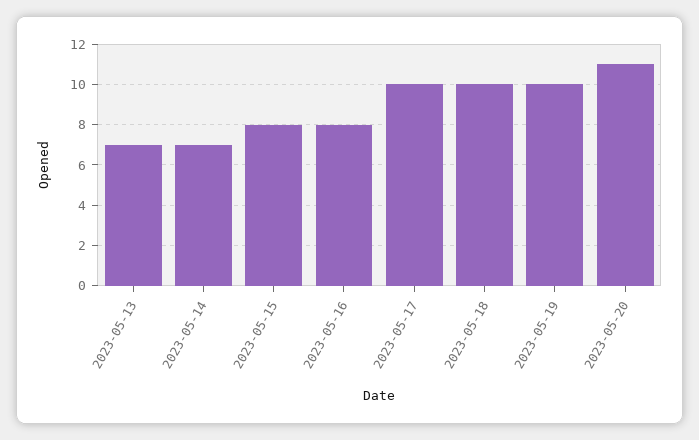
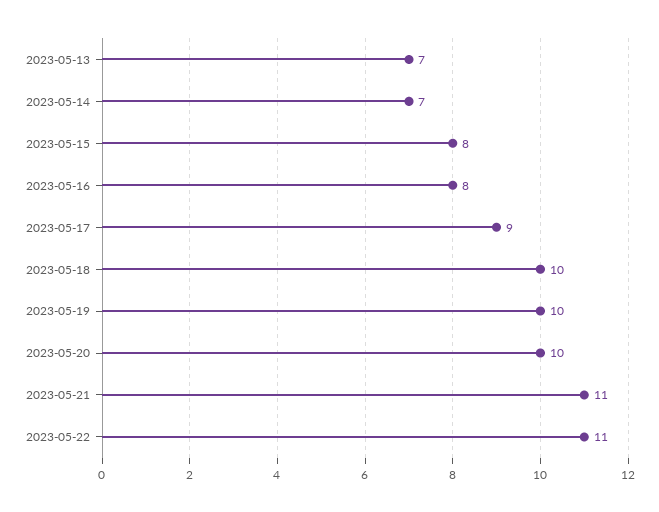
2023-05-17: 10 -> 9
2023-05-20: 11 -> 10
2023-05-21: none -> 11
2023-05-22: none -> 11

